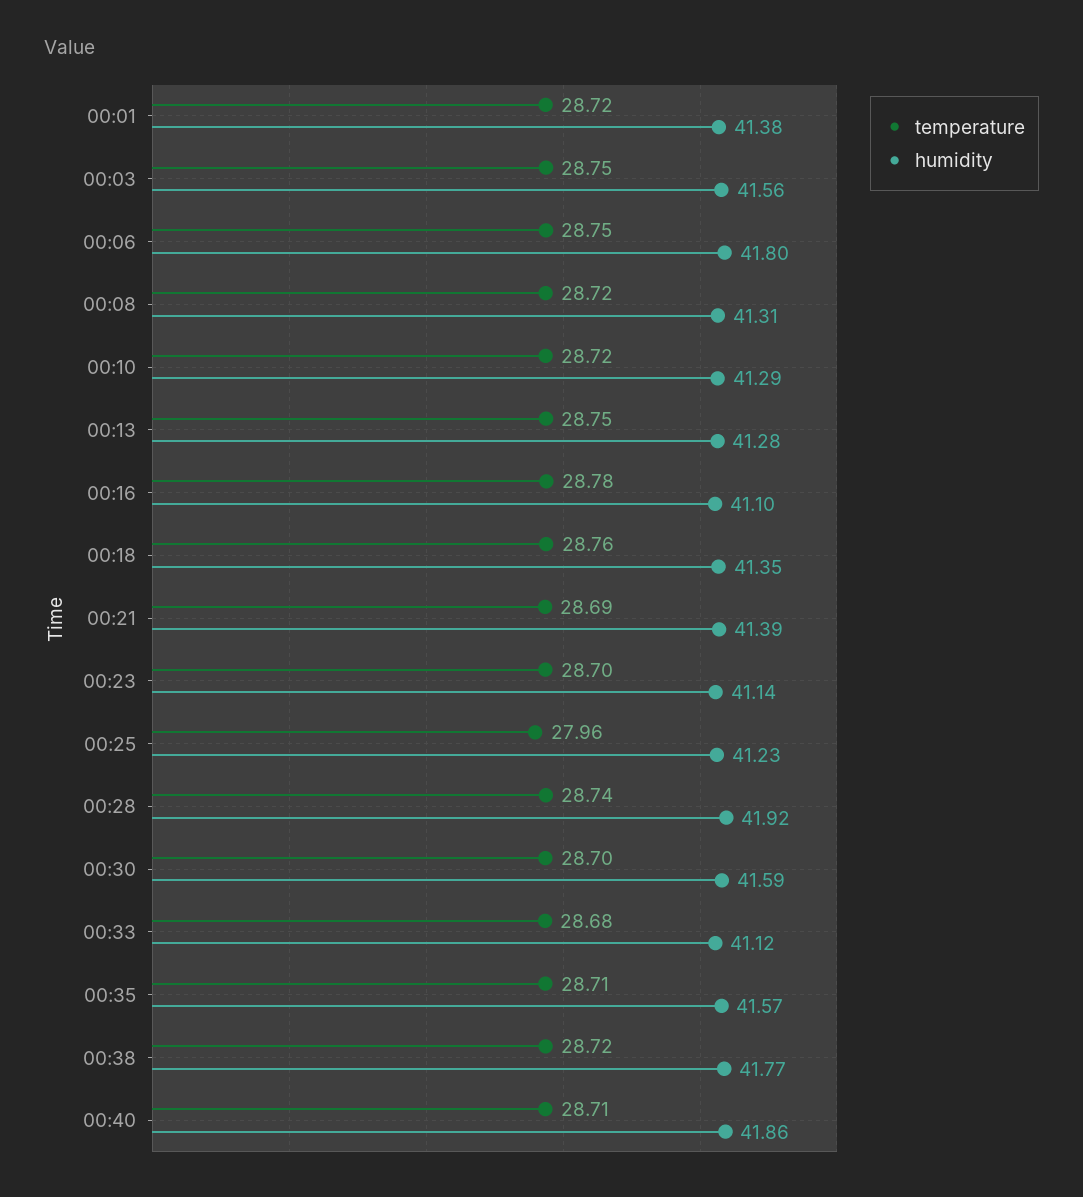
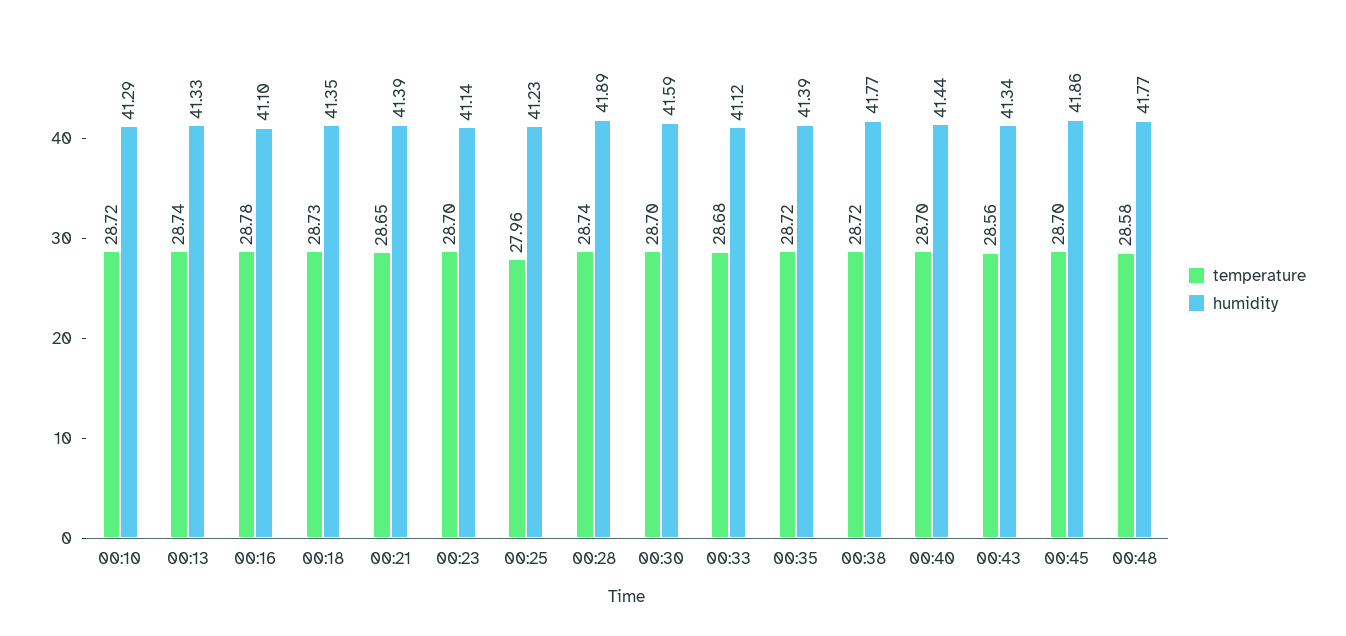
temperature, 00:01: 28.72 -> none
humidity, 00:01: 41.38 -> none
temperature, 00:03: 28.75 -> none
humidity, 00:03: 41.56 -> none
temperature, 00:06: 28.75 -> none
humidity, 00:06: 41.8 -> none
temperature, 00:08: 28.72 -> none
humidity, 00:08: 41.31 -> none
temperature, 00:13: 28.75 -> 28.74
humidity, 00:13: 41.28 -> 41.33
temperature, 00:18: 28.76 -> 28.73
temperature, 00:21: 28.69 -> 28.65
humidity, 00:28: 41.92 -> 41.89
temperature, 00:35: 28.71 -> 28.72
humidity, 00:35: 41.57 -> 41.39
temperature, 00:40: 28.71 -> 28.7
humidity, 00:40: 41.86 -> 41.44
temperature, 00:43: none -> 28.56
humidity, 00:43: none -> 41.34
temperature, 00:45: none -> 28.7
humidity, 00:45: none -> 41.86
temperature, 00:48: none -> 28.58
humidity, 00:48: none -> 41.77

